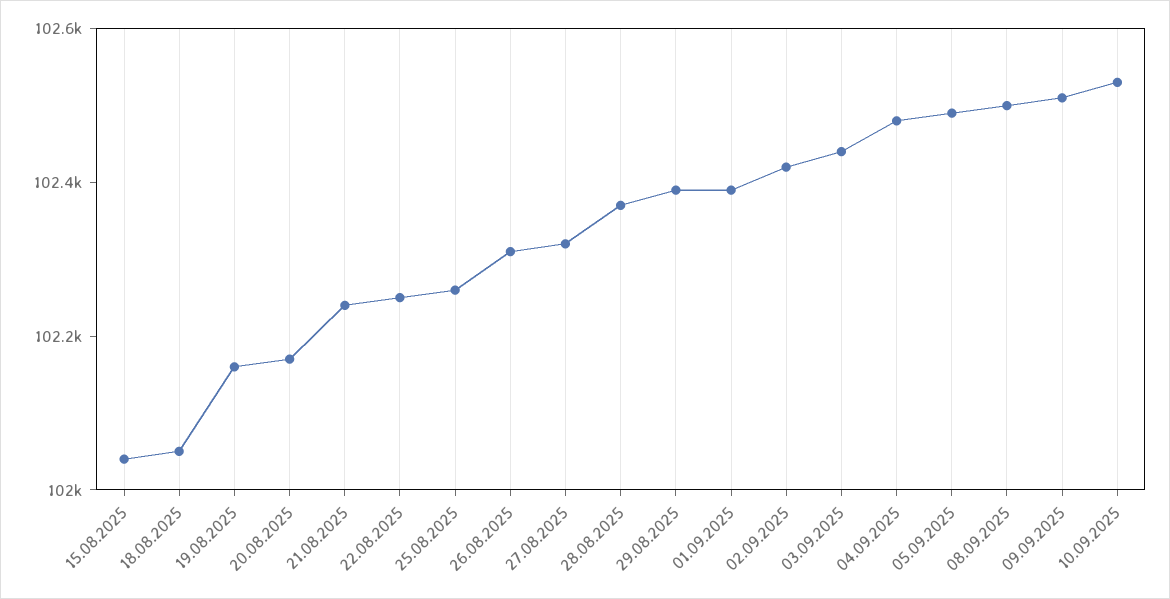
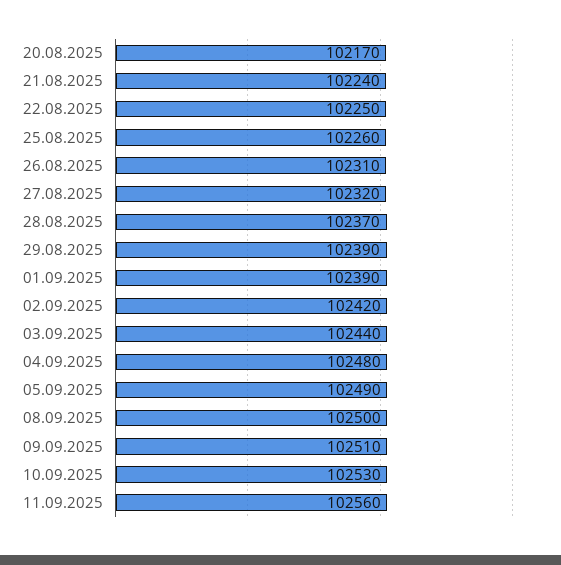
15.08.2025: 102050 -> none
18.08.2025: 102050 -> none
19.08.2025: 102150 -> none
11.09.2025: none -> 102560

